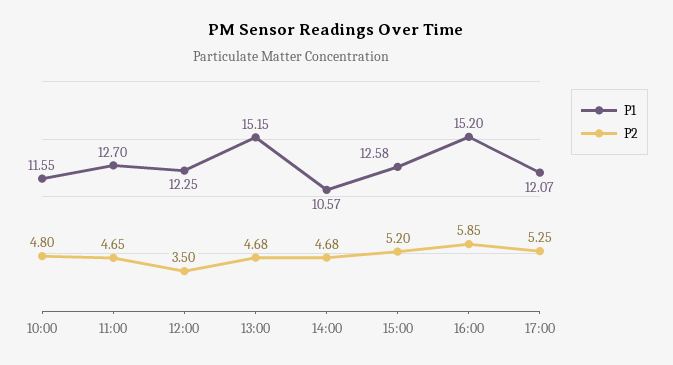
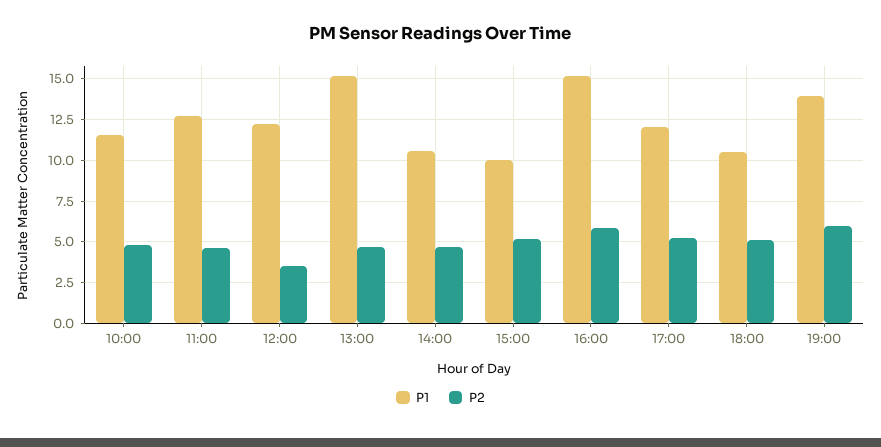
P1, 15:00: 12.58 -> 10
P1, 18:00: none -> 10.5
P2, 18:00: none -> 5
P1, 19:00: none -> 14
P2, 19:00: none -> 6

